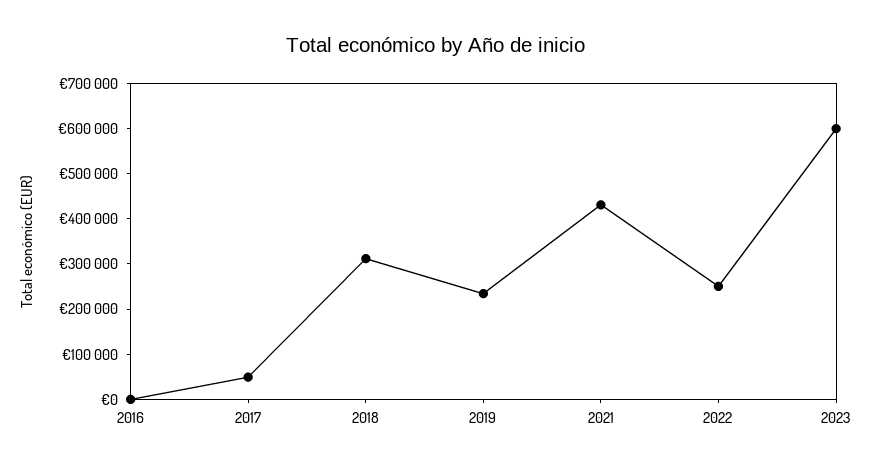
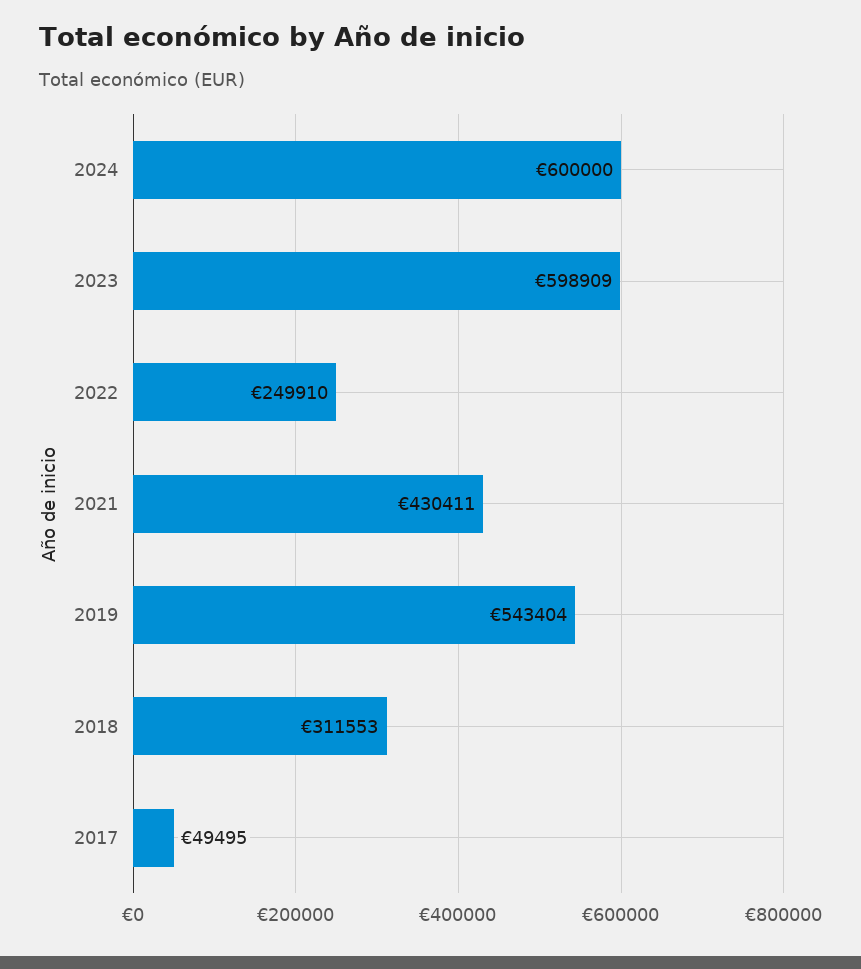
2016: 0 -> none
2019: 240000 -> 543404
2024: none -> 600000

